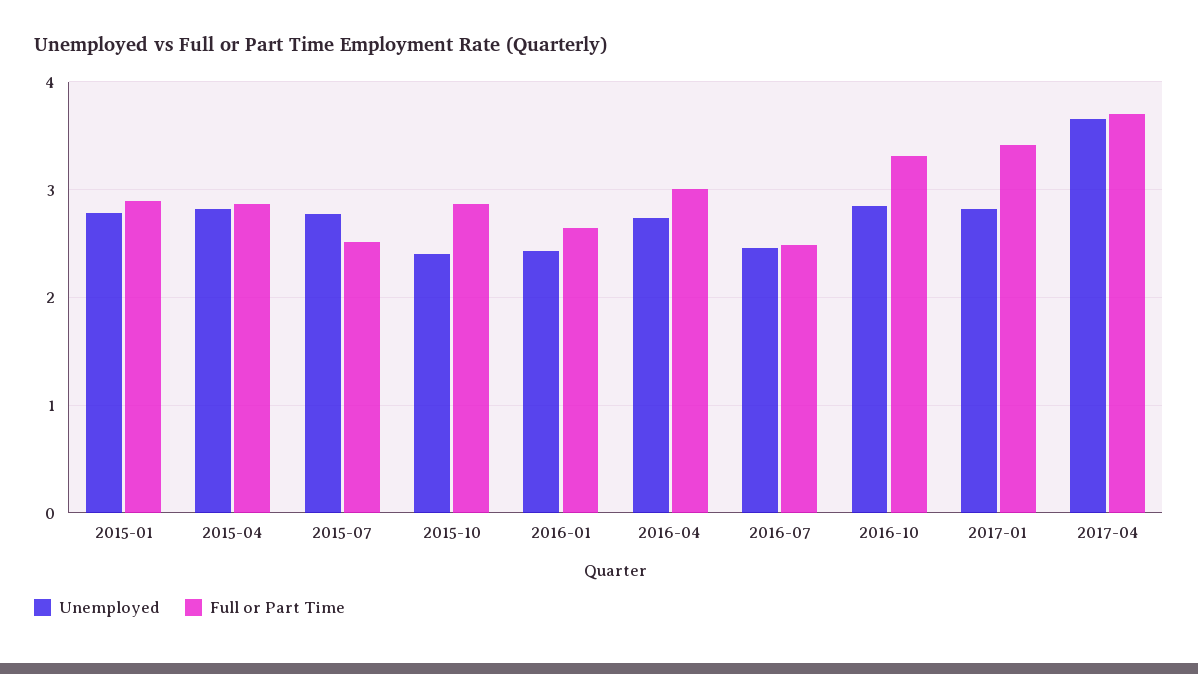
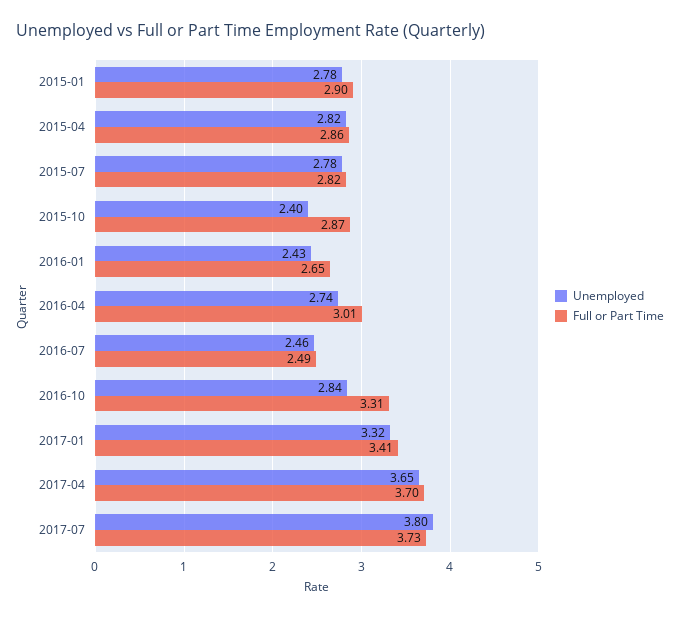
Full or Part Time, 2015-07: 2.5 -> 2.82
Unemployed, 2017-01: 2.8 -> 3.32
Unemployed, 2017-07: none -> 3.8
Full or Part Time, 2017-07: none -> 3.73

